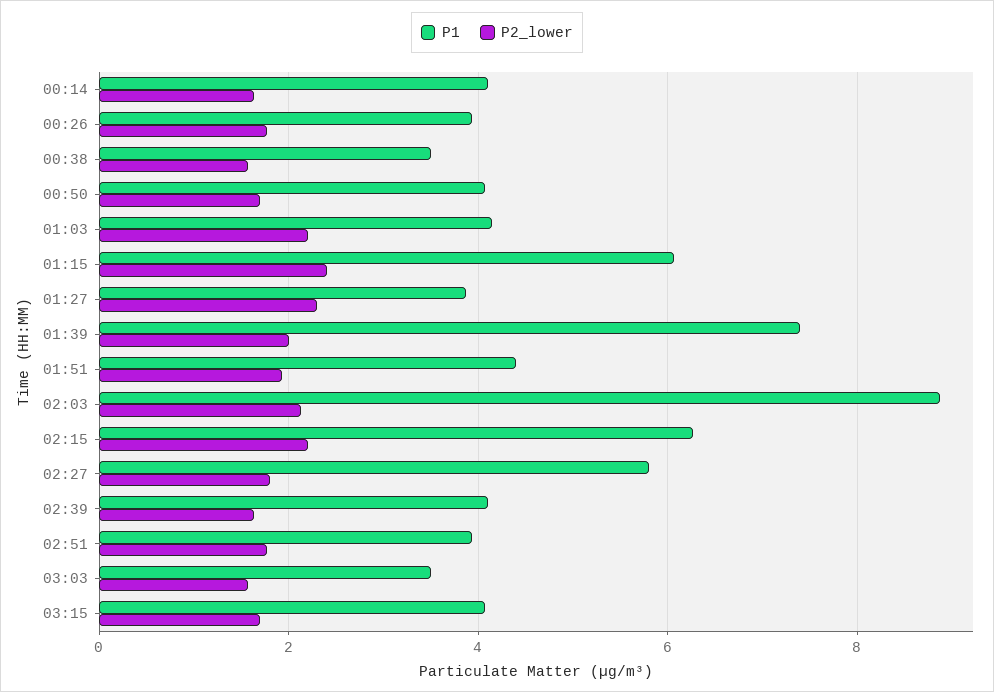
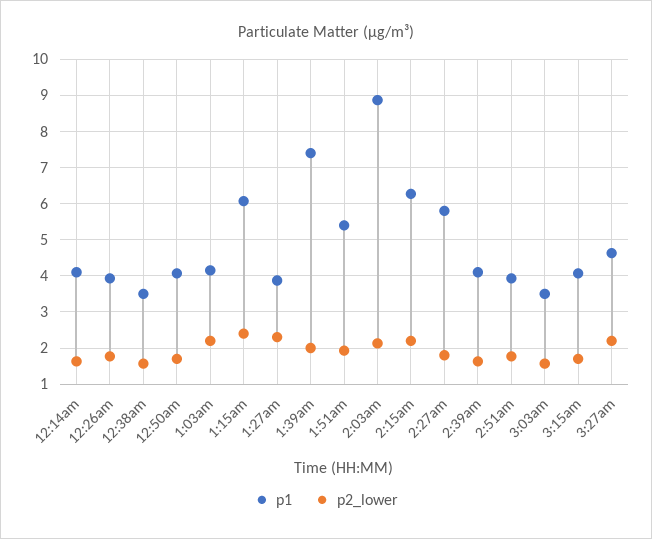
P1, 01:51: 4.4 -> 5.4
P1, 3:27am: none -> 4.6
P2_lower, 3:27am: none -> 2.2

